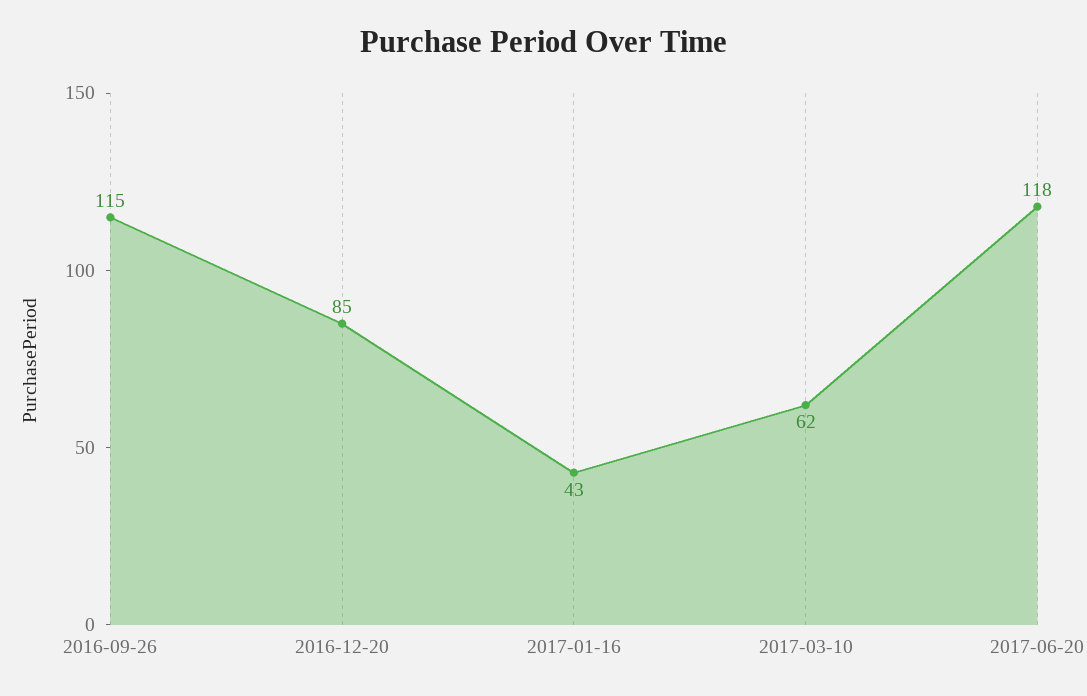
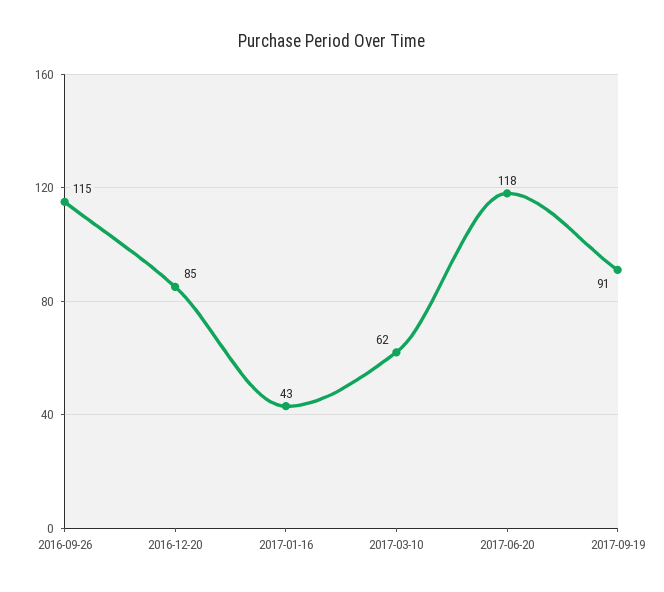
2017-09-19: none -> 91

